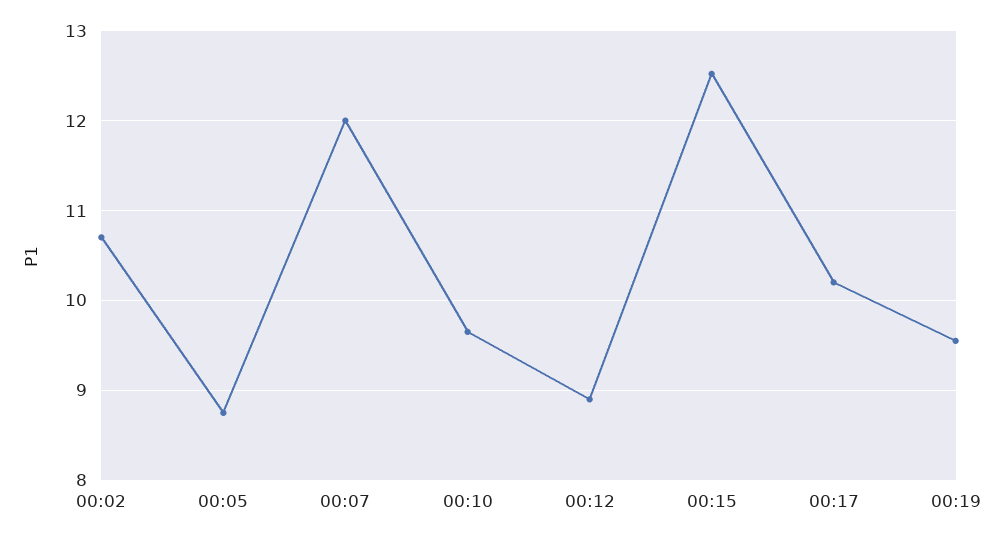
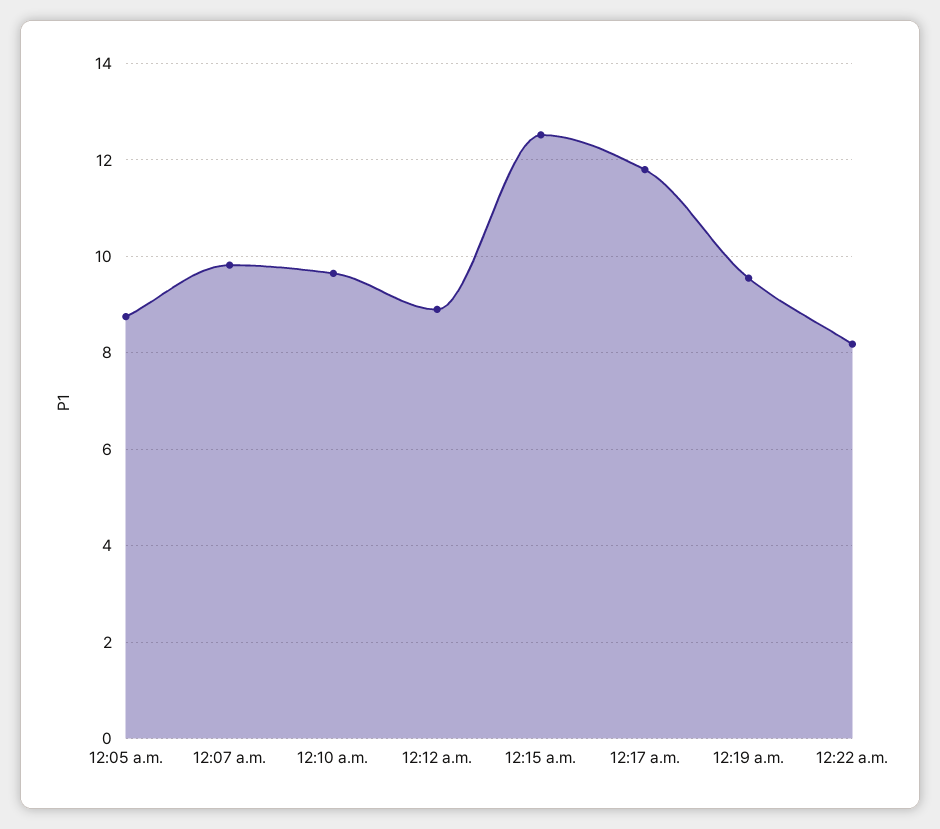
00:02: 10.7 -> none
00:07: 12 -> 9.8
00:17: 10.2 -> 11.8
12:22 a.m.: none -> 8.2

